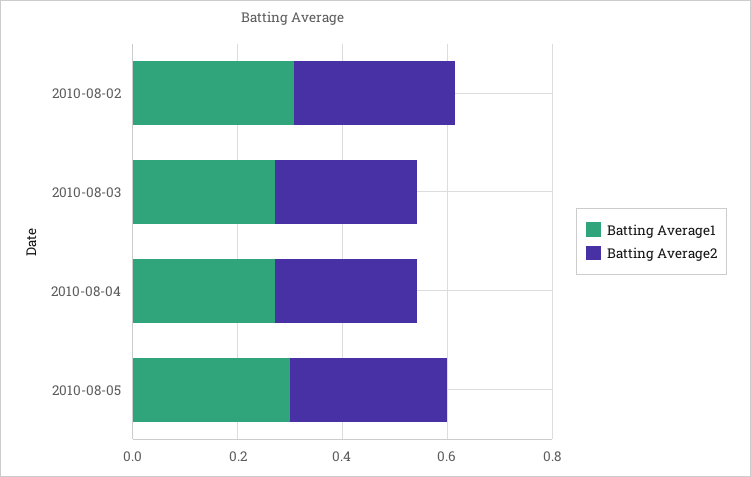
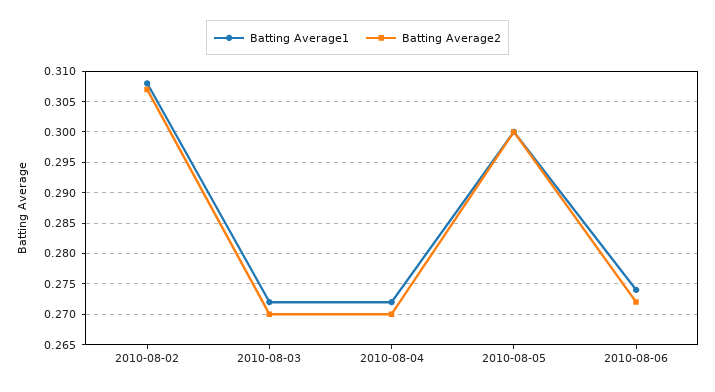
Batting Average1, 2010-08-06: none -> 0.274
Batting Average2, 2010-08-06: none -> 0.272

